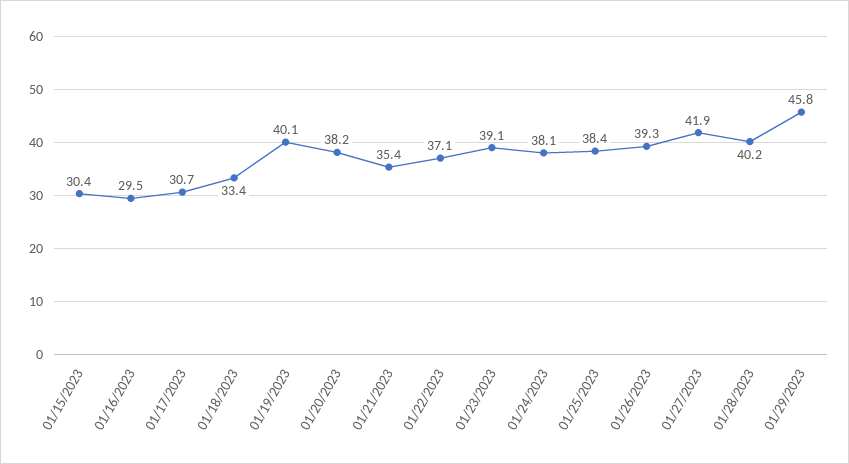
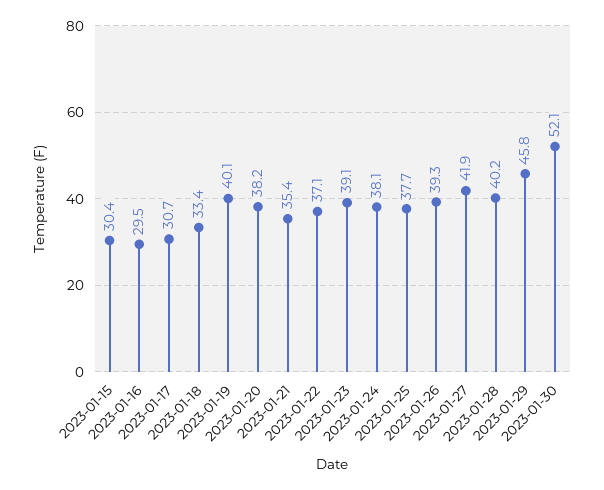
01/25/2023: 38.4 -> 37.7
2023-01-30: none -> 52.1

